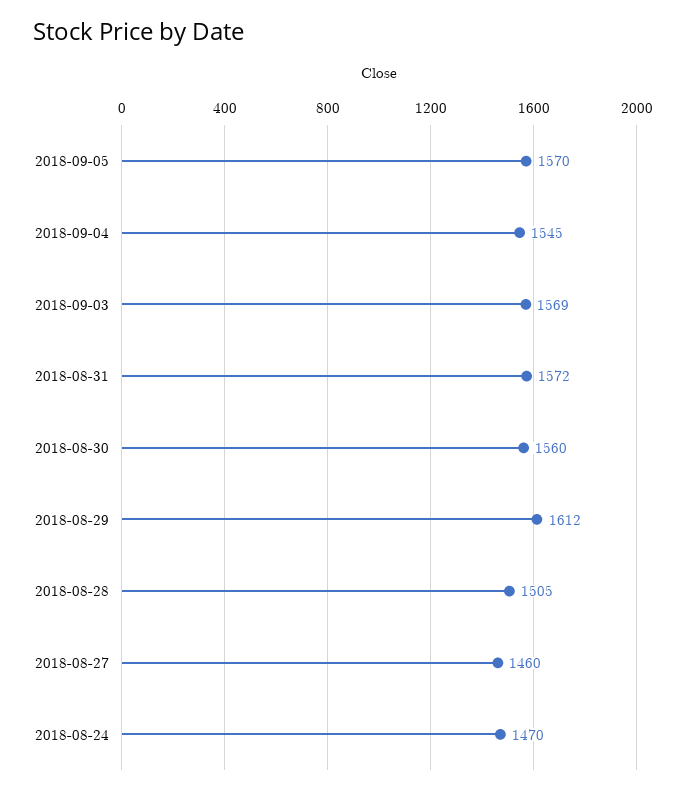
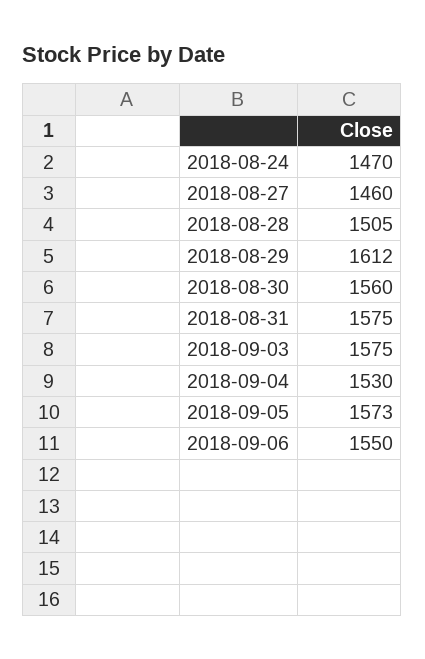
2018-09-05: 1570 -> 1573
2018-09-04: 1545 -> 1530
2018-09-03: 1569 -> 1575
2018-08-31: 1572 -> 1575
2018-09-06: none -> 1550

